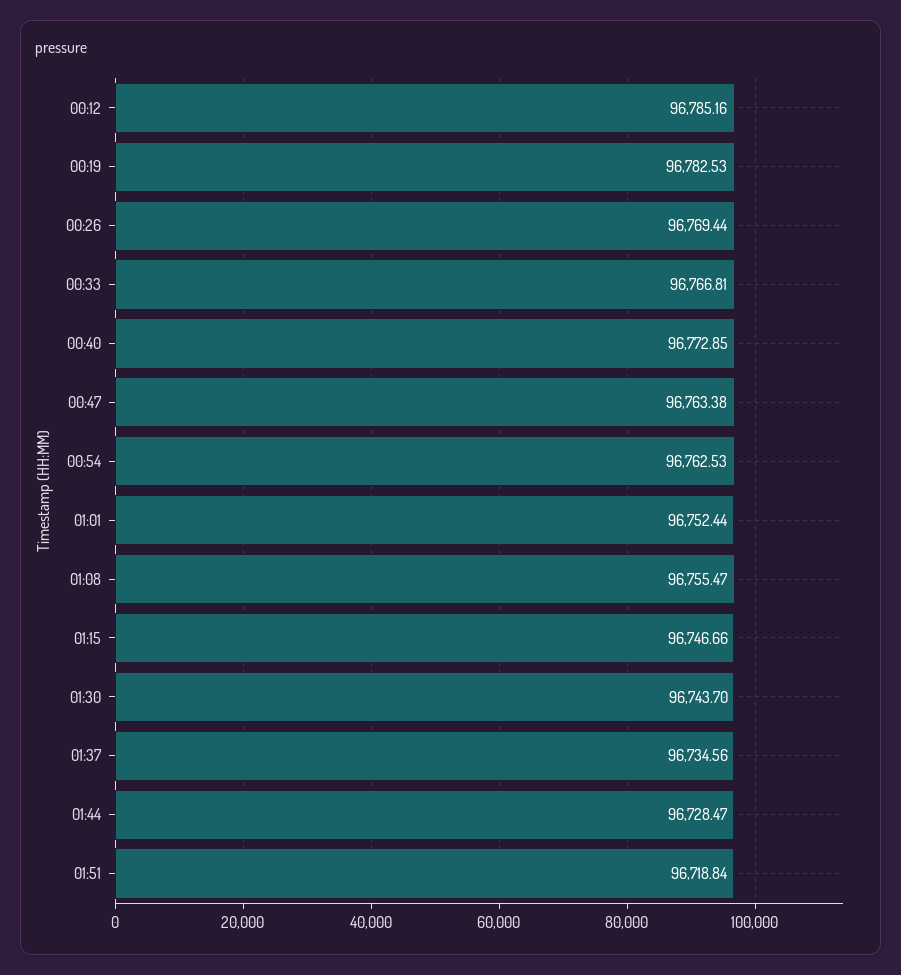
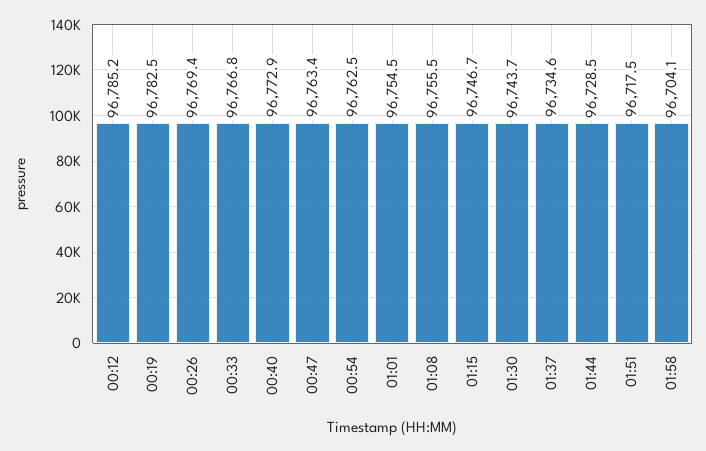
01:01: 96752.44 -> 96754.5
01:51: 96718.84 -> 96717.5
01:58: none -> 96704.1

